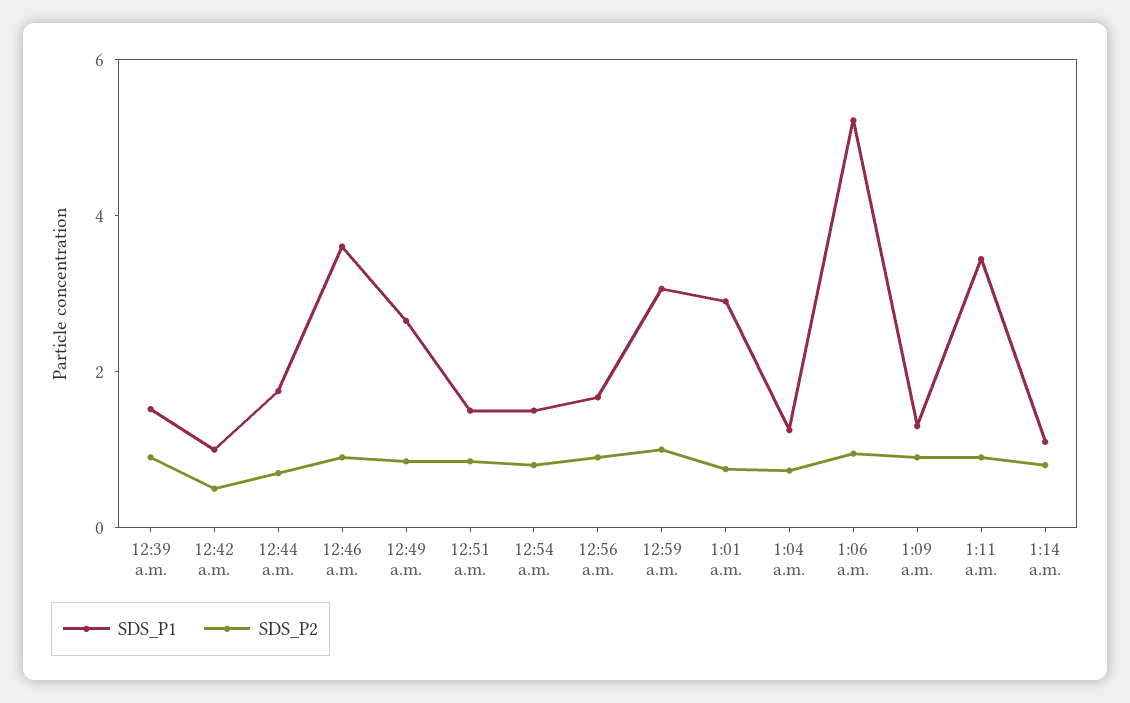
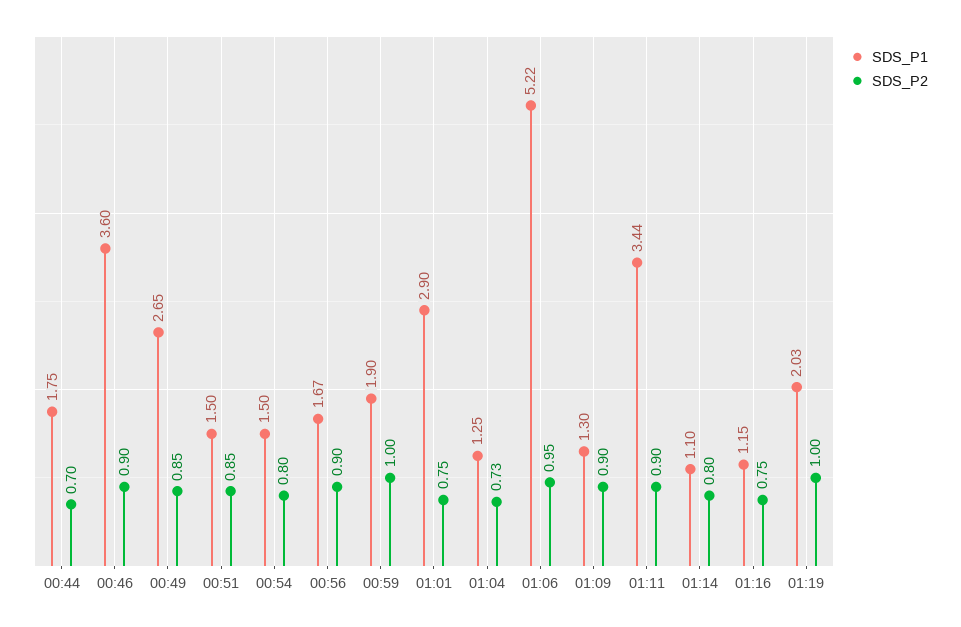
SDS_P1, 12:39 a.m.: 1.5 -> none
SDS_P2, 12:39 a.m.: 1 -> none
SDS_P1, 12:42 a.m.: 1 -> none
SDS_P2, 12:42 a.m.: 0.5 -> none
SDS_P1, 12:59 a.m.: 3 -> 1.9
SDS_P1, 01:16: none -> 1.15
SDS_P2, 01:16: none -> 0.75
SDS_P1, 01:19: none -> 2.03
SDS_P2, 01:19: none -> 1

